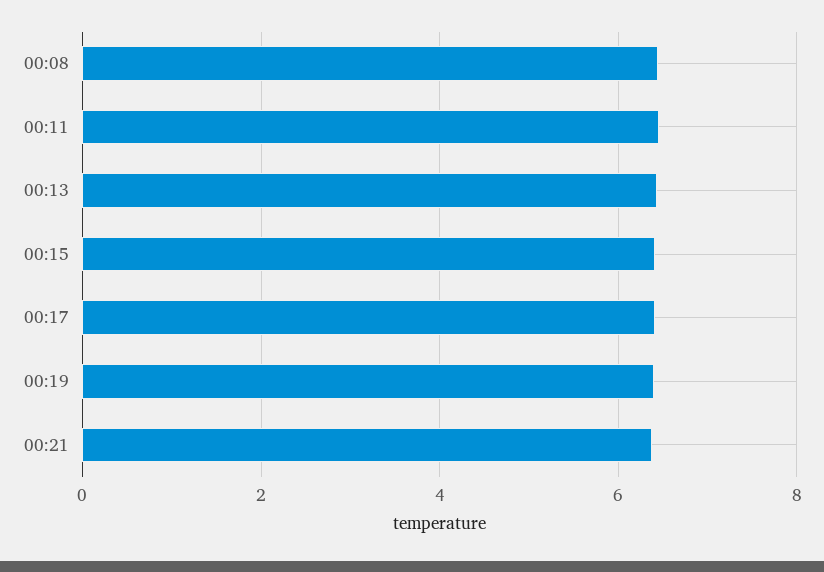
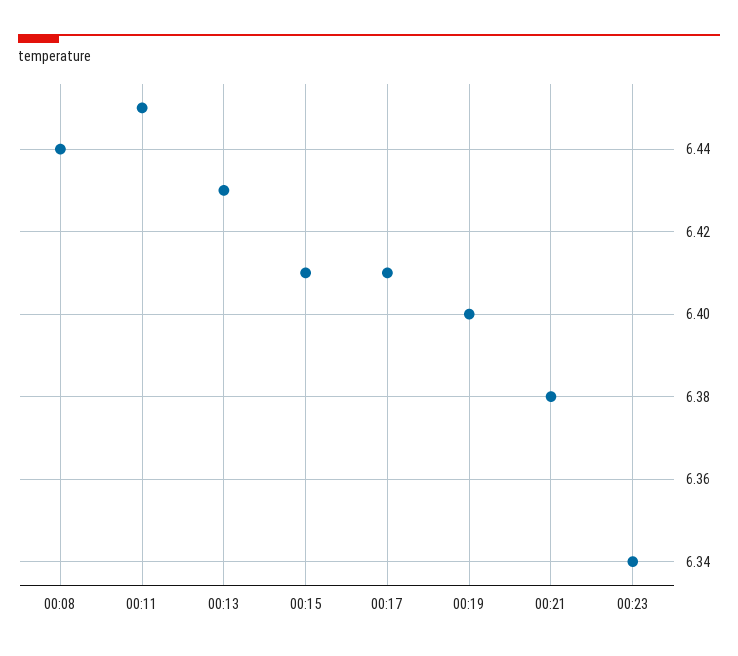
00:23: none -> 6.34

